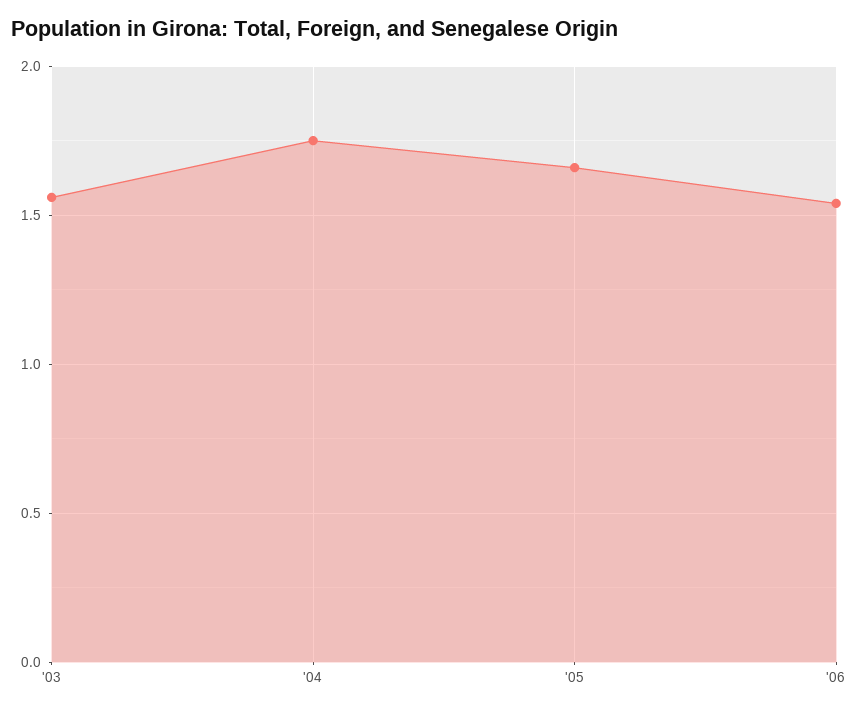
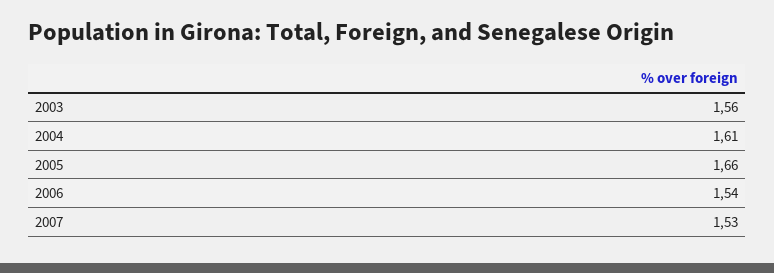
'04: 1.75 -> 1.61
2007: none -> 1.53

